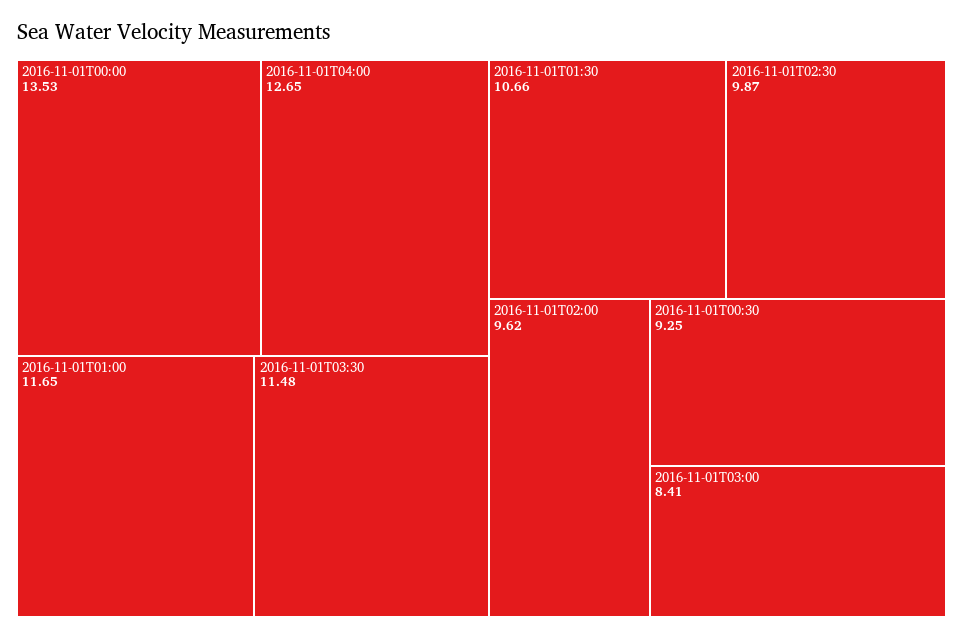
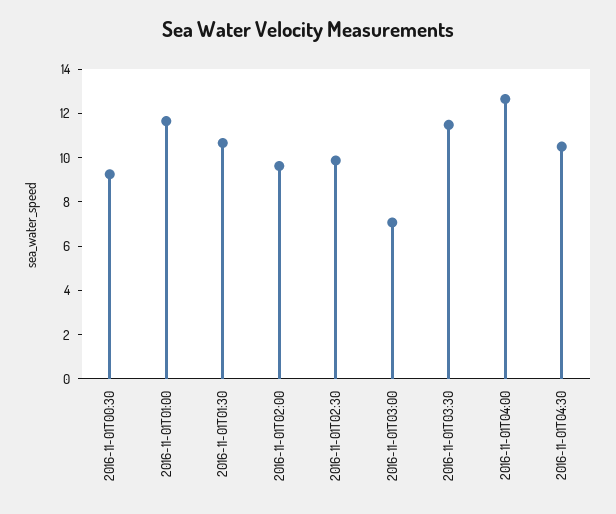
2016-11-01T00:00: 13.53 -> none
2016-11-01T03:00: 8.41 -> 7
2016-11-01T04:30: none -> 10.5

